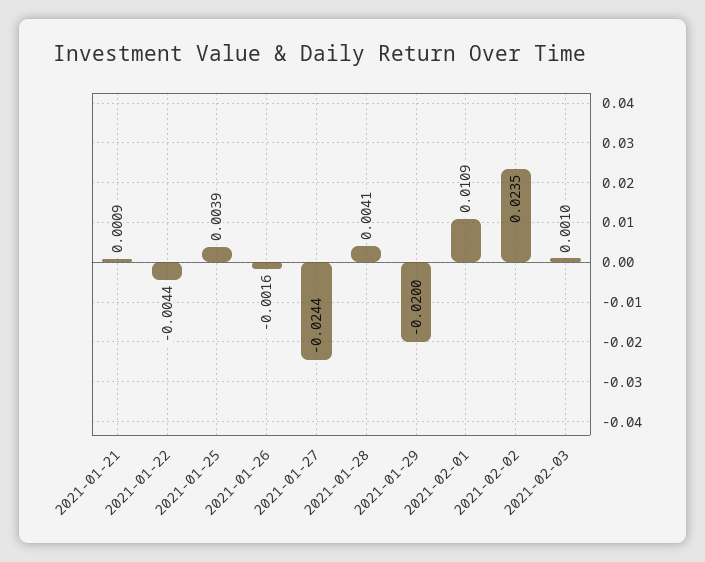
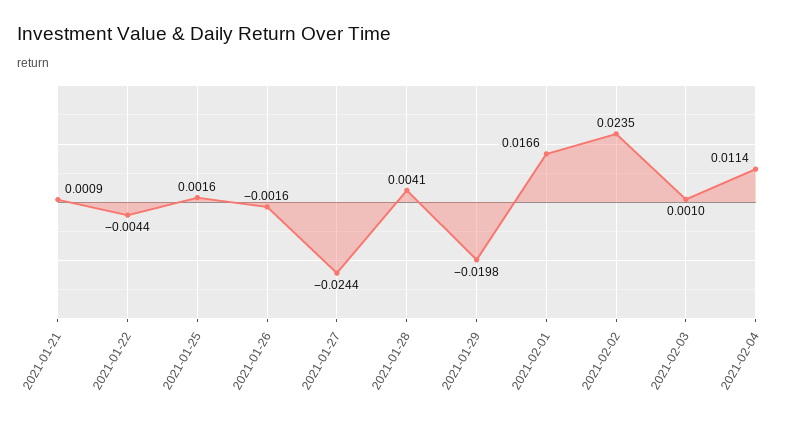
2021-01-25: 0.0039 -> 0.0016
2021-01-29: -0.02 -> -0.0198
2021-02-01: 0.0109 -> 0.0166
2021-02-04: none -> 0.0114

